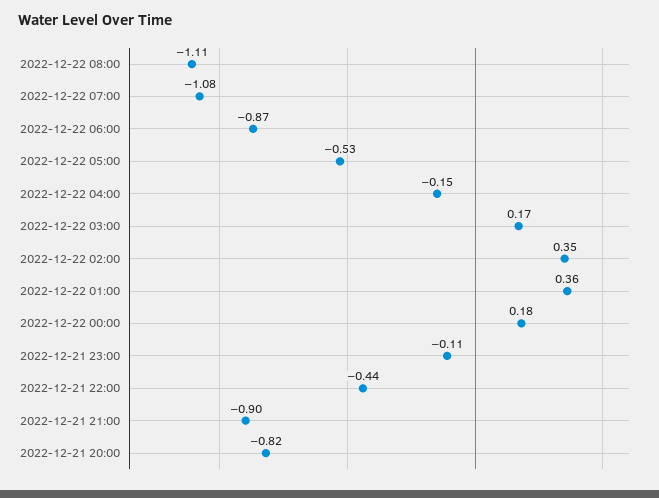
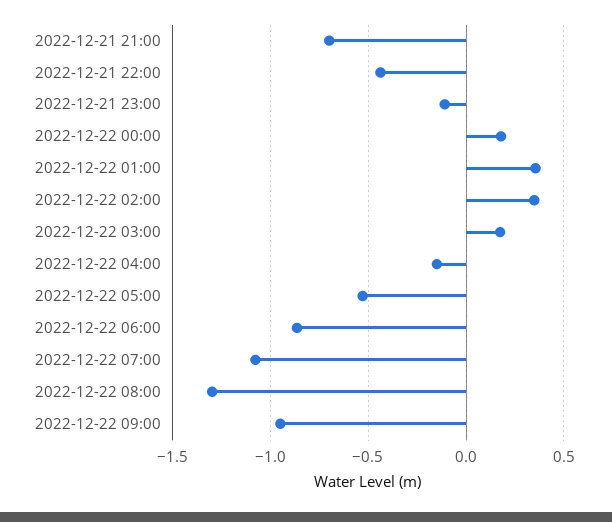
2022-12-22 08:00: -1.11 -> -1.3
2022-12-21 21:00: -0.9 -> -0.7
2022-12-21 20:00: -0.82 -> none
2022-12-22 09:00: none -> -0.95

